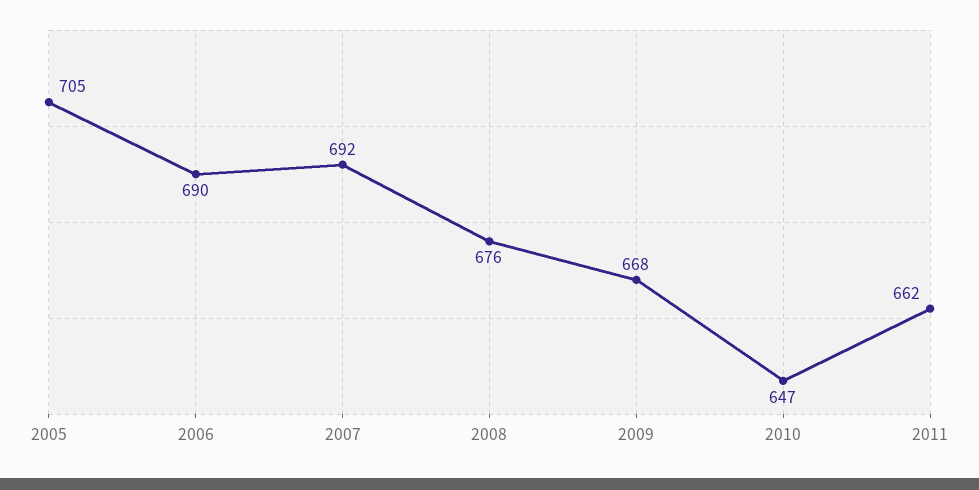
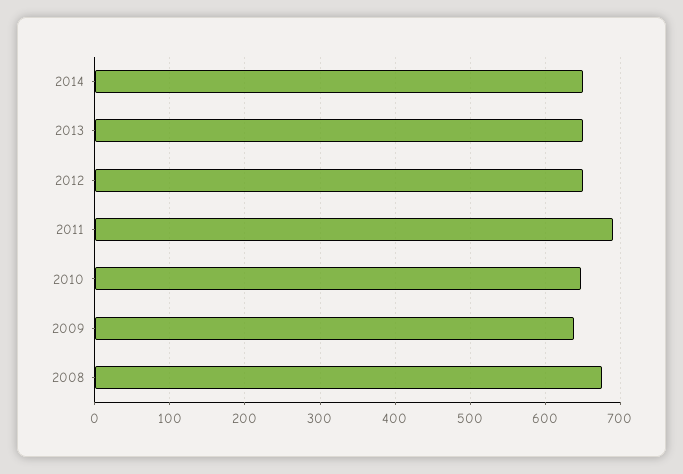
2005: 705 -> none
2006: 690 -> none
2007: 692 -> none
2009: 668 -> 640
2011: 662 -> 690
2014: none -> 650
2013: none -> 650
2012: none -> 650

